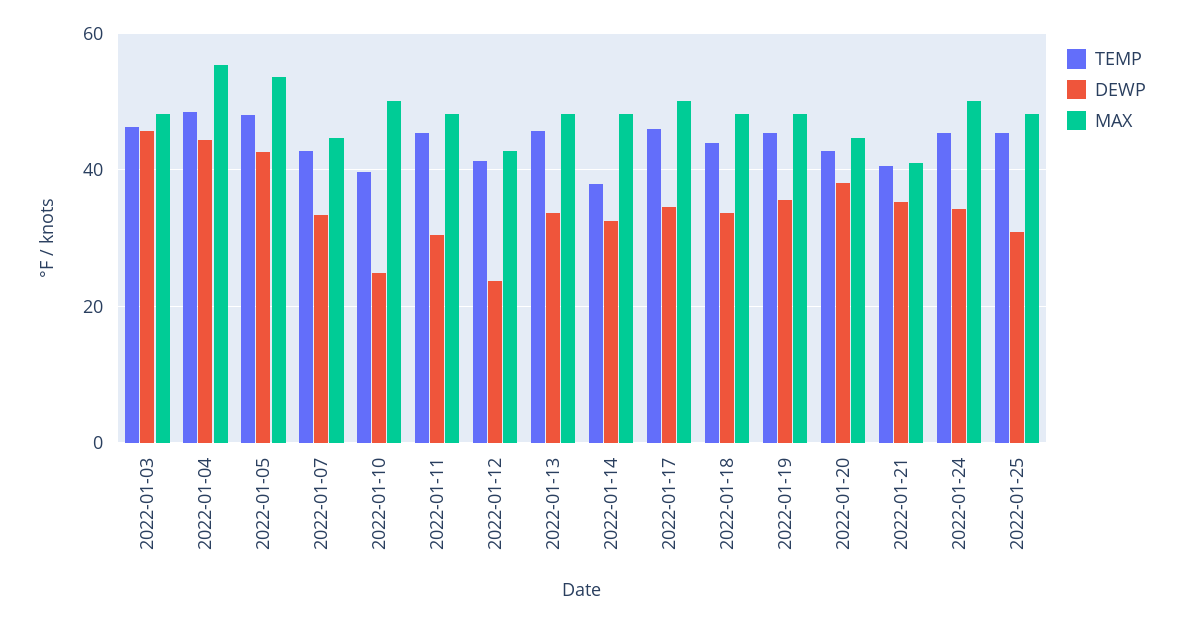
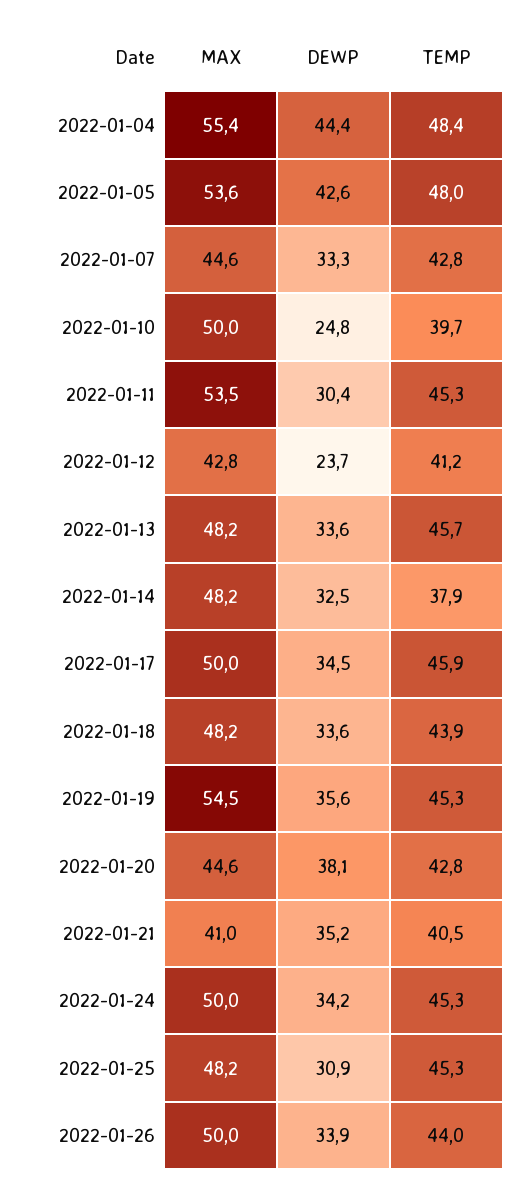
TEMP, 2022-01-03: 46 -> none
DEWP, 2022-01-03: 46 -> none
MAX, 2022-01-03: 48 -> none
MAX, 2022-01-11: 48 -> 53.5
MAX, 2022-01-19: 48 -> 54.5
MAX, 2022-01-26: none -> 50
DEWP, 2022-01-26: none -> 33.9
TEMP, 2022-01-26: none -> 44

